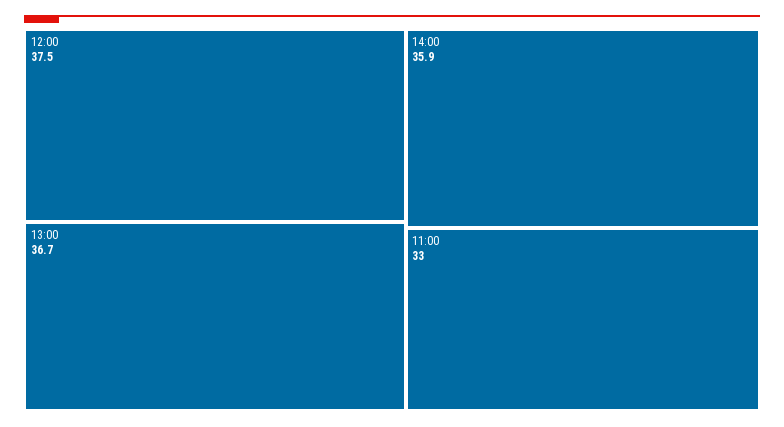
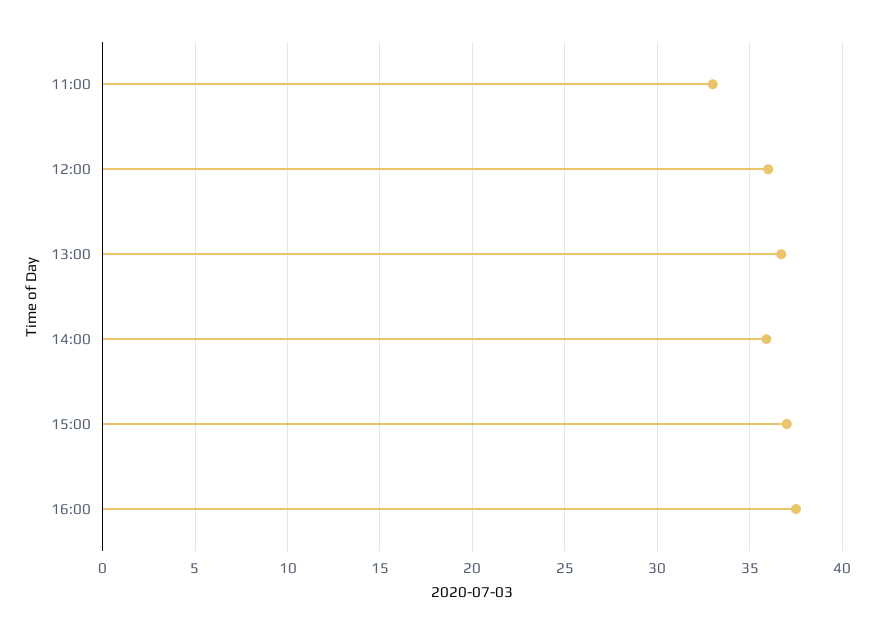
12:00: 37.5 -> 36
15:00: none -> 37
16:00: none -> 37.5

